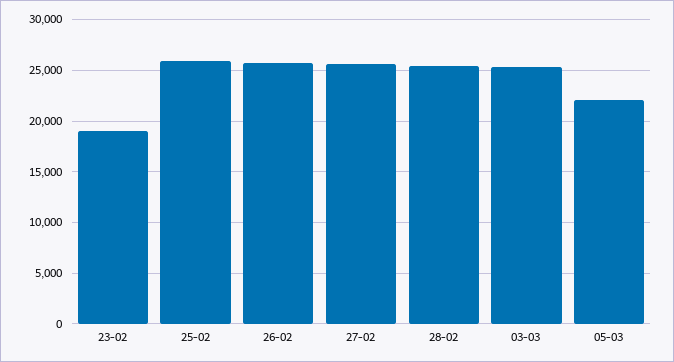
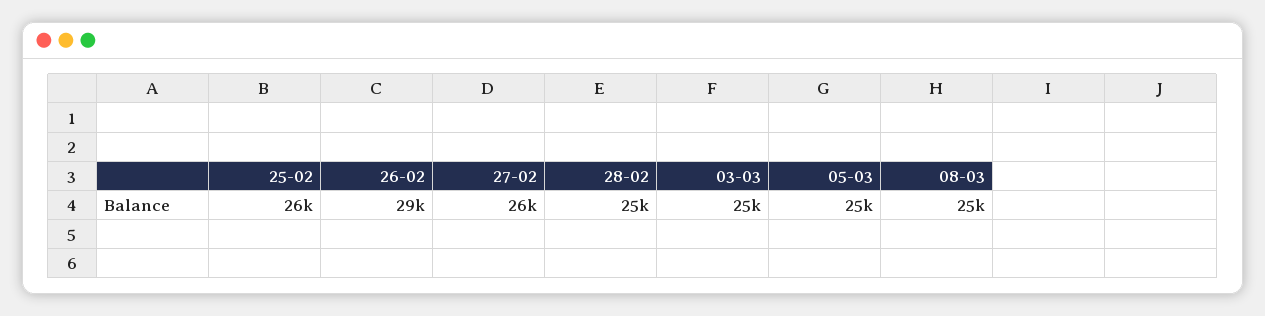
23-02: 19000 -> none
26-02: 26000 -> 29000
05-03: 22000 -> 25000
08-03: none -> 25000

